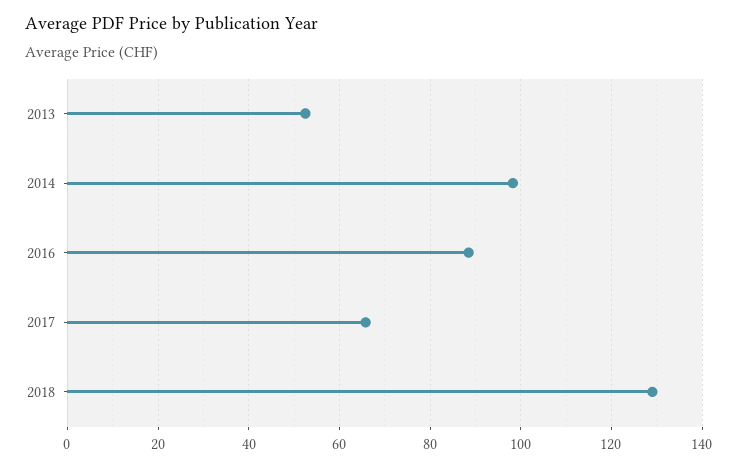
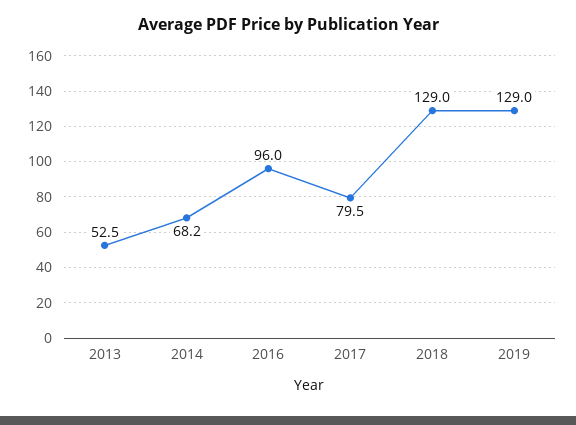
2014: 98 -> 68.2
2016: 88 -> 96
2017: 66 -> 79.5
2019: none -> 129

